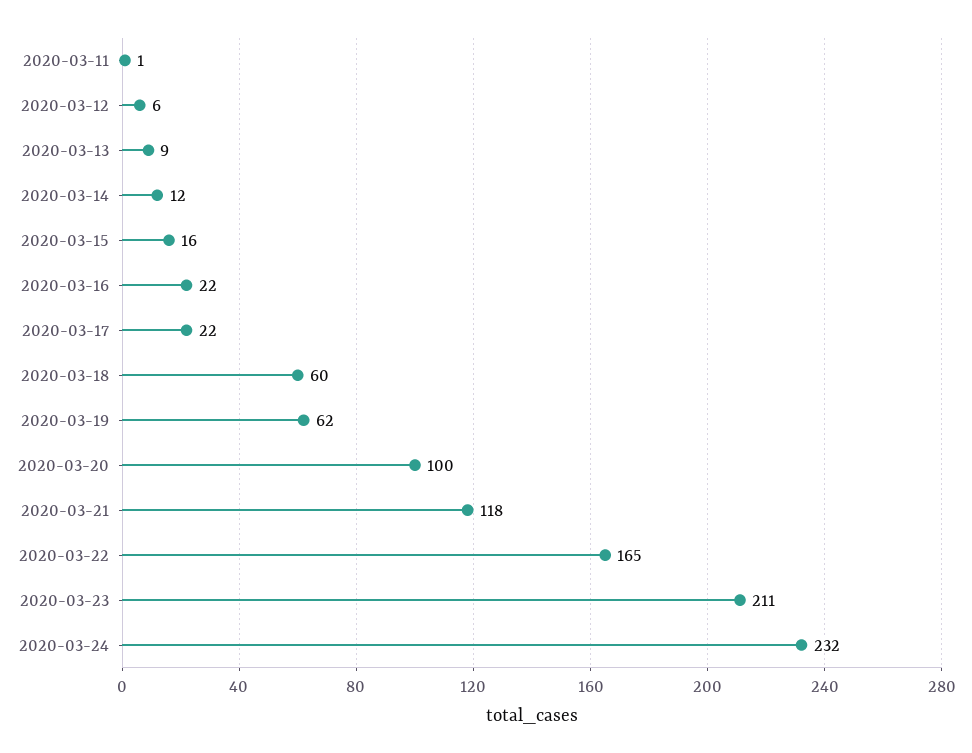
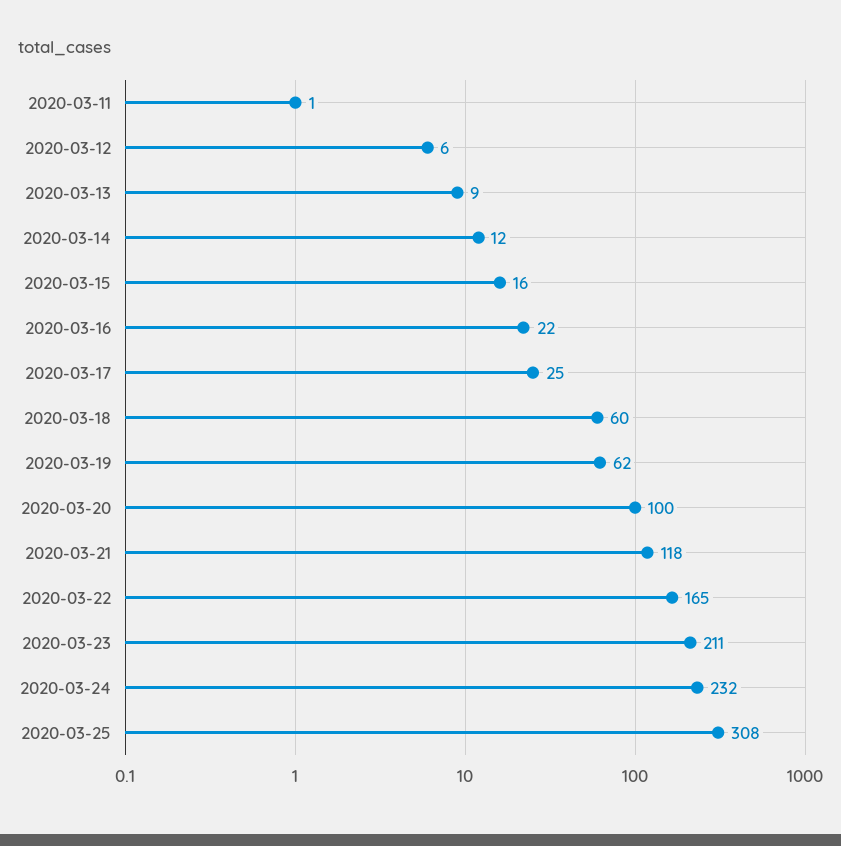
2020-03-17: 22 -> 25
2020-03-25: none -> 308

